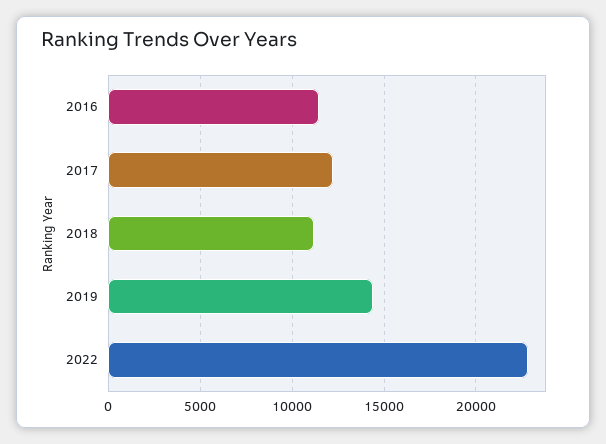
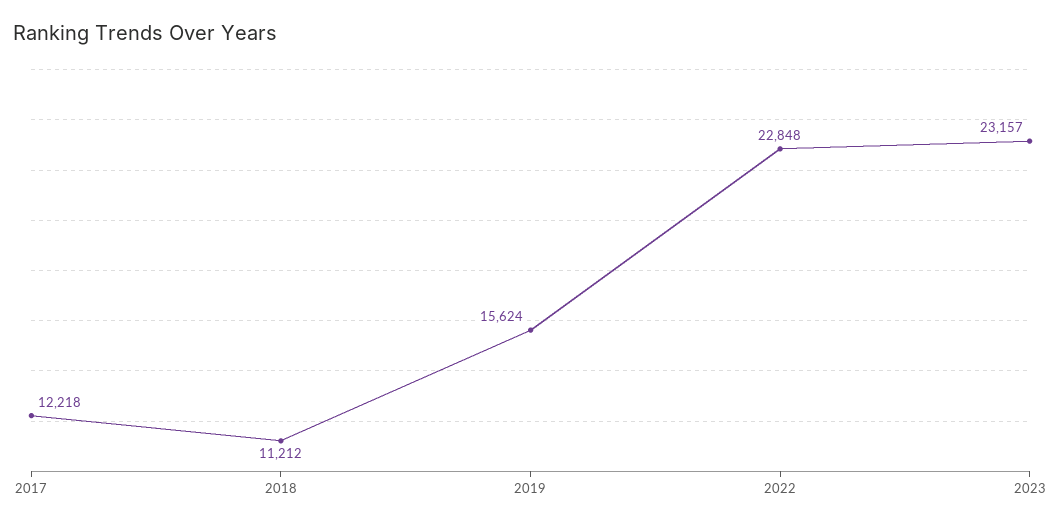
2016: 11500 -> none
2019: 14500 -> 15624
2023: none -> 23157

